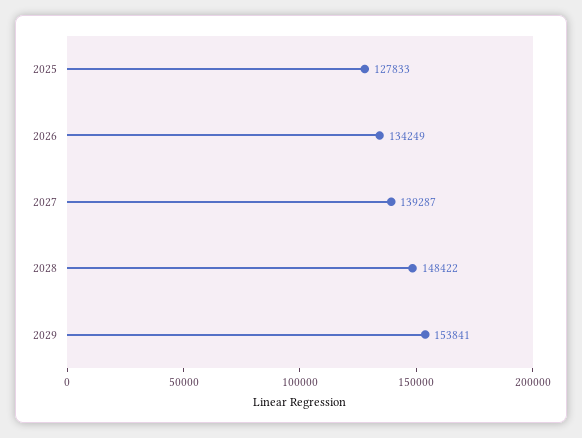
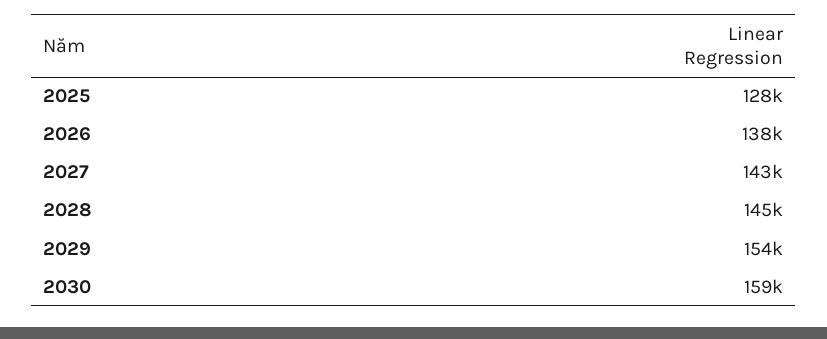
2026: 134249 -> 138000
2027: 139287 -> 143000
2028: 148422 -> 145000
2030: none -> 159000

